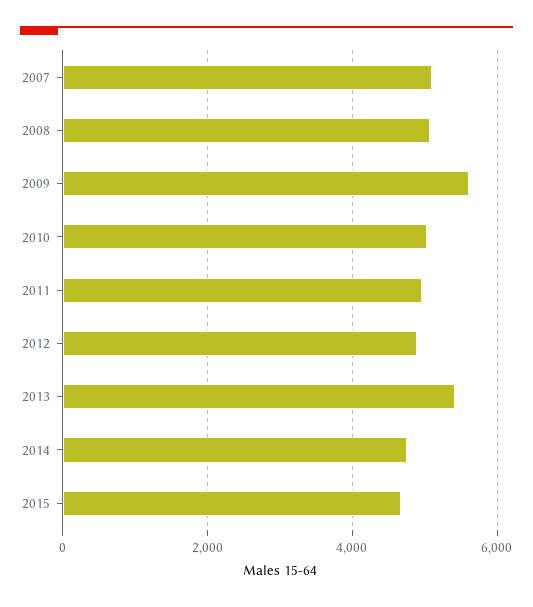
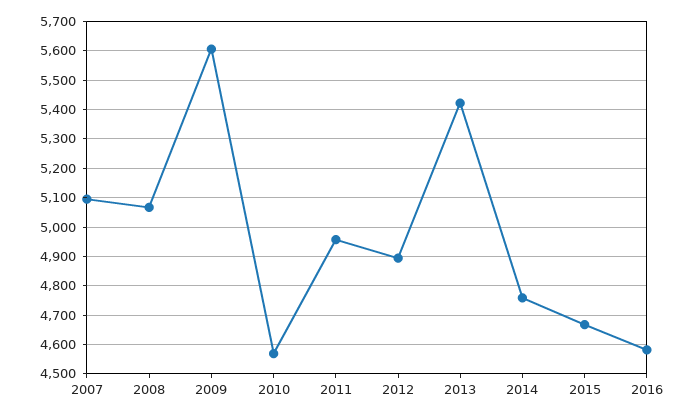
2010: 5000 -> 4575
2016: none -> 4575

